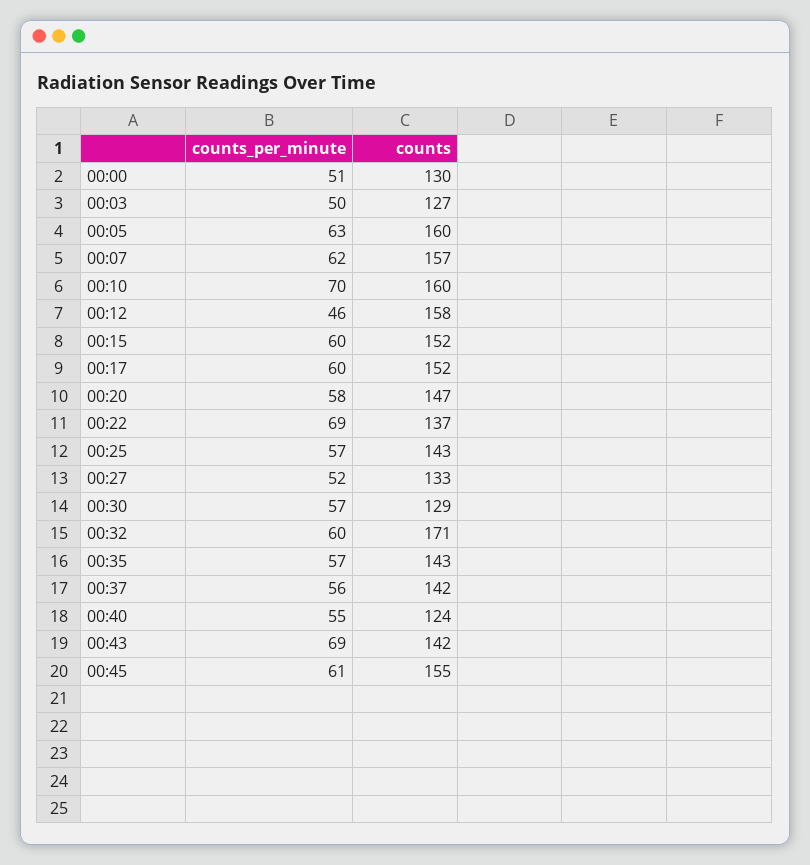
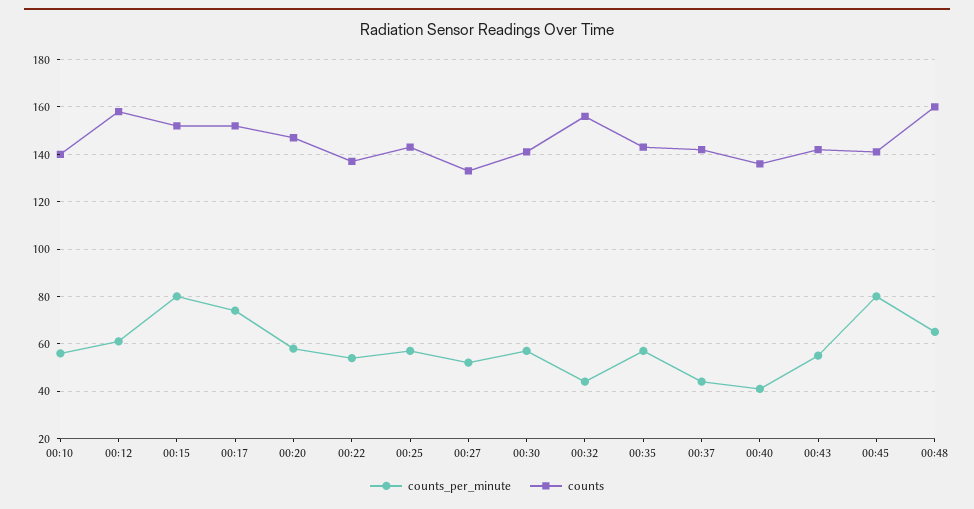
counts_per_minute, 00:00: 51 -> none
counts, 00:00: 130 -> none
counts_per_minute, 00:03: 50 -> none
counts, 00:03: 127 -> none
counts_per_minute, 00:05: 63 -> none
counts, 00:05: 160 -> none
counts_per_minute, 00:07: 62 -> none
counts, 00:07: 157 -> none
counts_per_minute, 00:10: 70 -> 55
counts, 00:10: 160 -> 140
counts_per_minute, 00:12: 46 -> 60
counts_per_minute, 00:15: 60 -> 80
counts_per_minute, 00:17: 60 -> 75
counts_per_minute, 00:22: 69 -> 55
counts, 00:30: 129 -> 140
counts_per_minute, 00:32: 60 -> 45
counts, 00:32: 171 -> 155
counts_per_minute, 00:37: 56 -> 45
counts_per_minute, 00:40: 55 -> 40
counts, 00:40: 124 -> 135
counts_per_minute, 00:43: 69 -> 55
counts_per_minute, 00:45: 61 -> 80
counts, 00:45: 155 -> 140
counts_per_minute, 00:48: none -> 65
counts, 00:48: none -> 160

